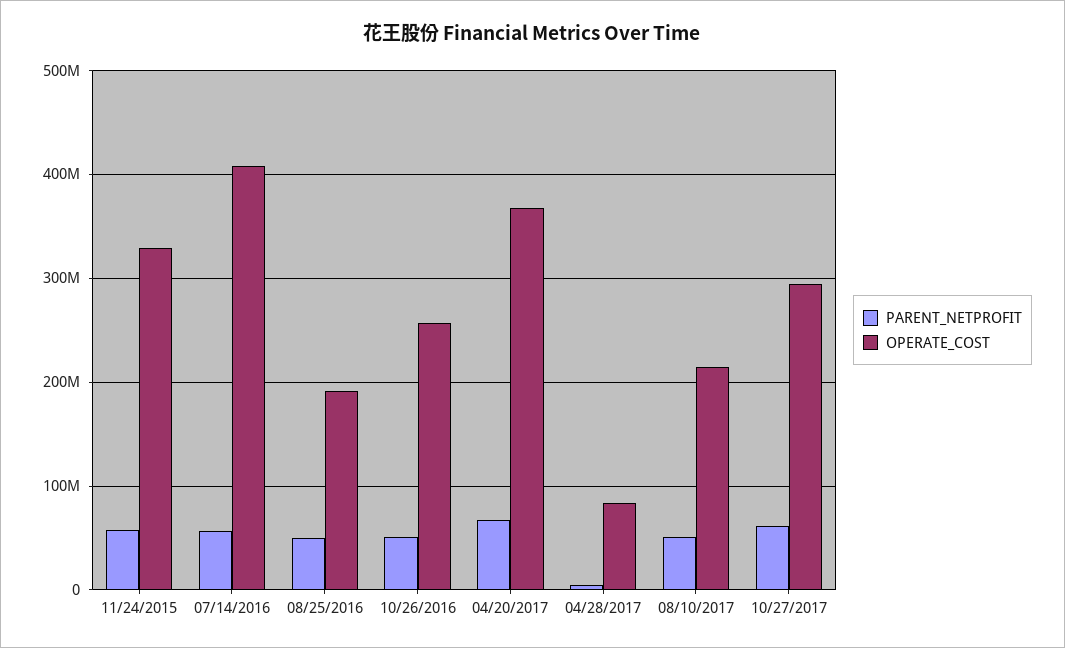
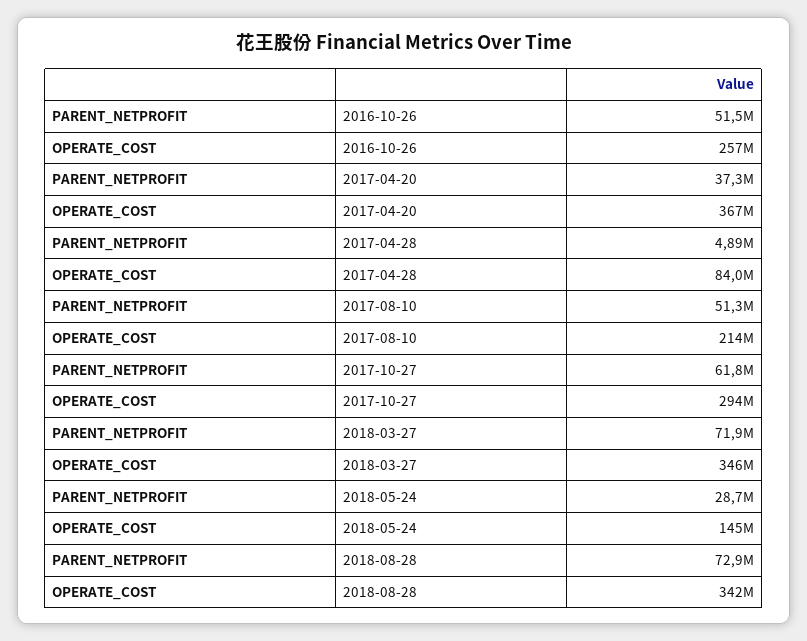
PARENT_NETPROFIT, 11/24/2015: 60000000 -> none
OPERATE_COST, 11/24/2015: 330000000 -> none
PARENT_NETPROFIT, 07/14/2016: 60000000 -> none
OPERATE_COST, 07/14/2016: 410000000 -> none
PARENT_NETPROFIT, 08/25/2016: 50000000 -> none
OPERATE_COST, 08/25/2016: 190000000 -> none
PARENT_NETPROFIT, 04/20/2017: 70000000 -> 37300000
PARENT_NETPROFIT, 2018-03-27: none -> 71900000
OPERATE_COST, 2018-03-27: none -> 346000000
PARENT_NETPROFIT, 2018-05-24: none -> 28700000
OPERATE_COST, 2018-05-24: none -> 145000000
PARENT_NETPROFIT, 2018-08-28: none -> 72900000
OPERATE_COST, 2018-08-28: none -> 342000000

